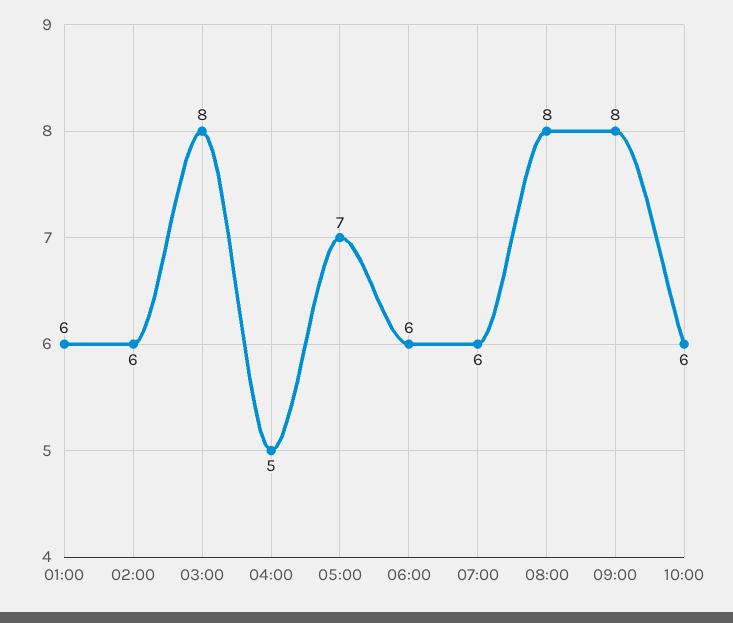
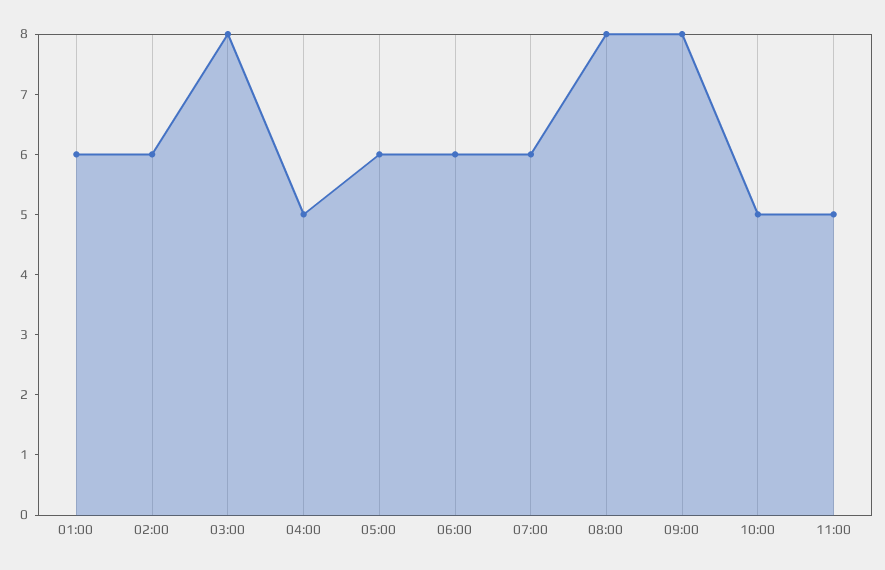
05:00: 7 -> 6
10:00: 6 -> 5
11:00: none -> 5

